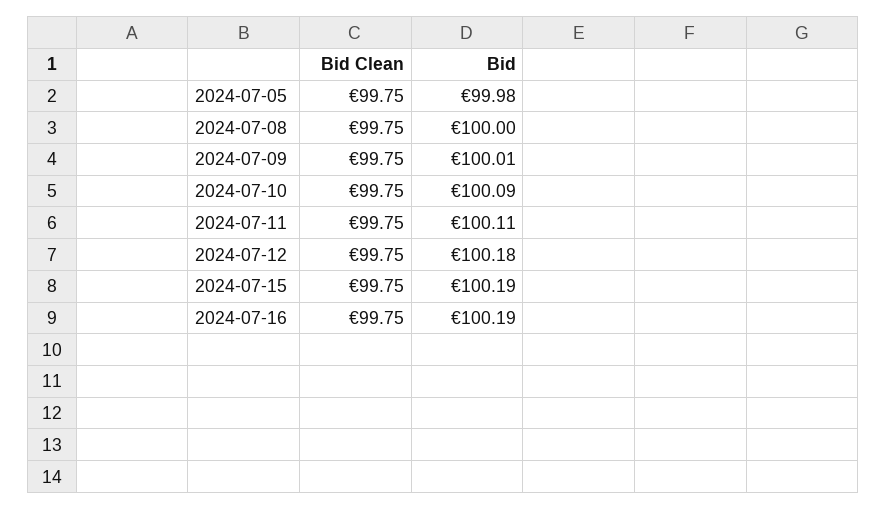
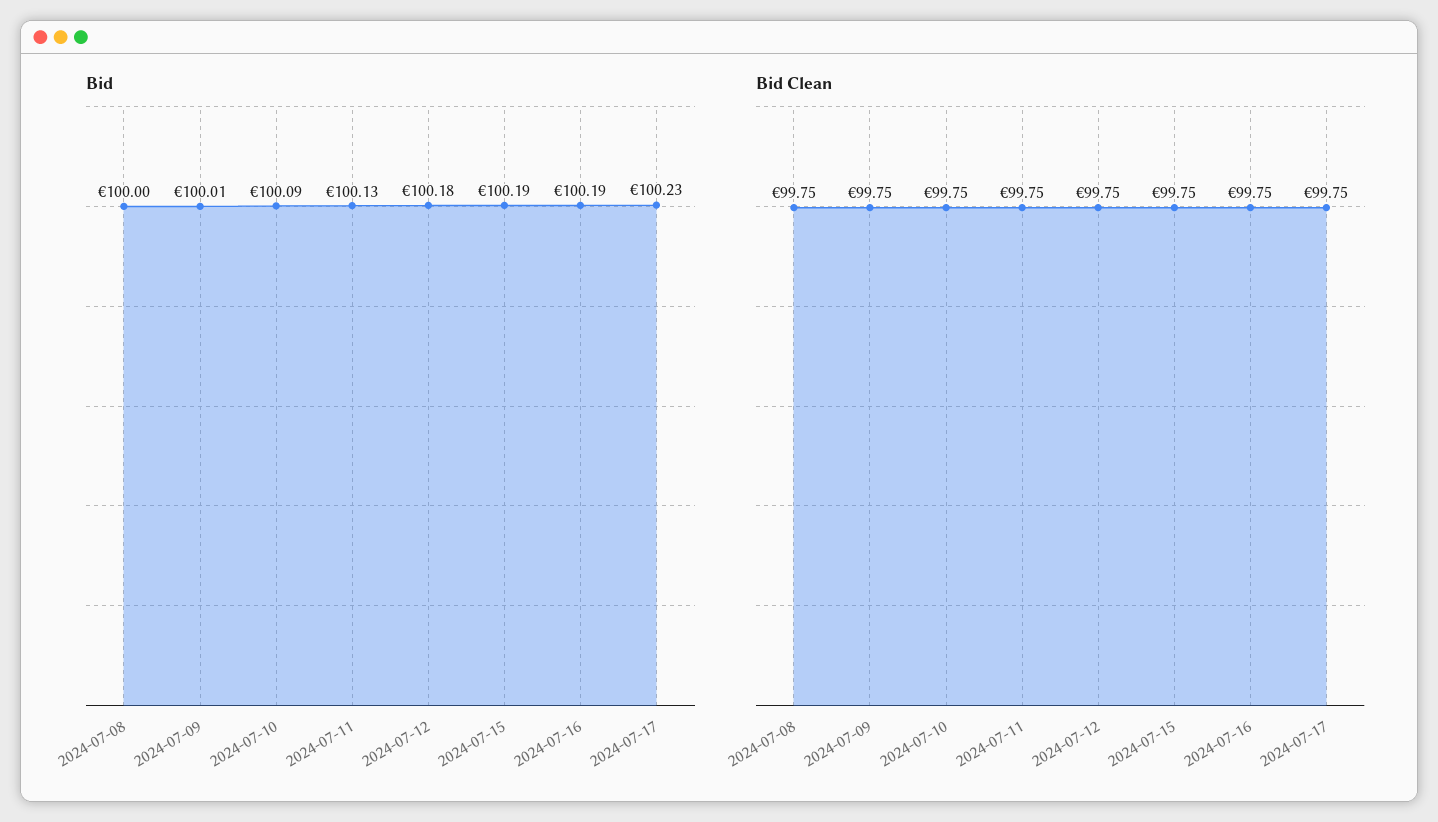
Bid Clean, 2024-07-05: 99.75 -> none
Bid, 2024-07-05: 99.98 -> none
Bid, 2024-07-11: 100.11 -> 100.13
Bid, 2024-07-17: none -> 100.23
Bid Clean, 2024-07-17: none -> 99.75

